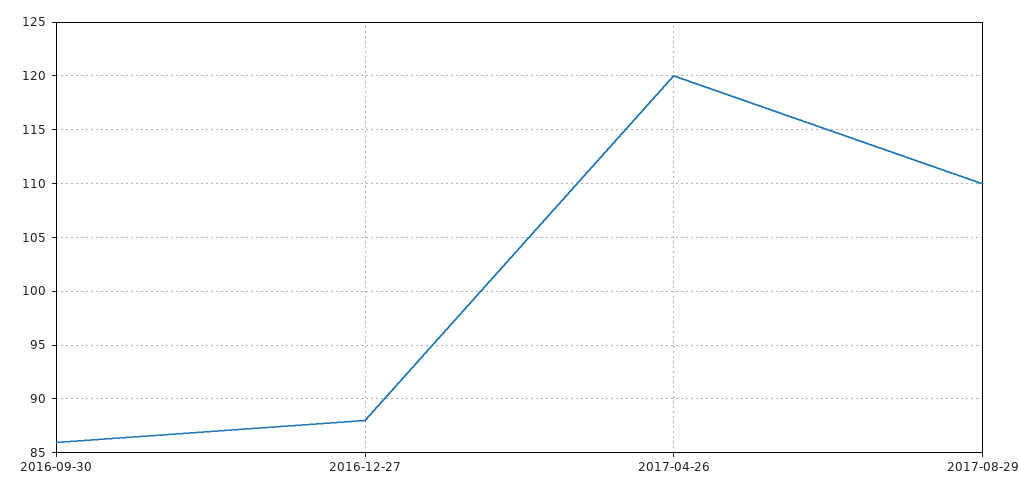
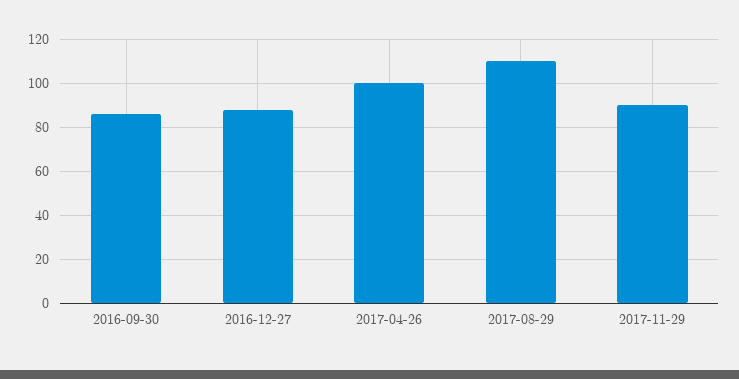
2017-04-26: 120 -> 100
2017-11-29: none -> 90

